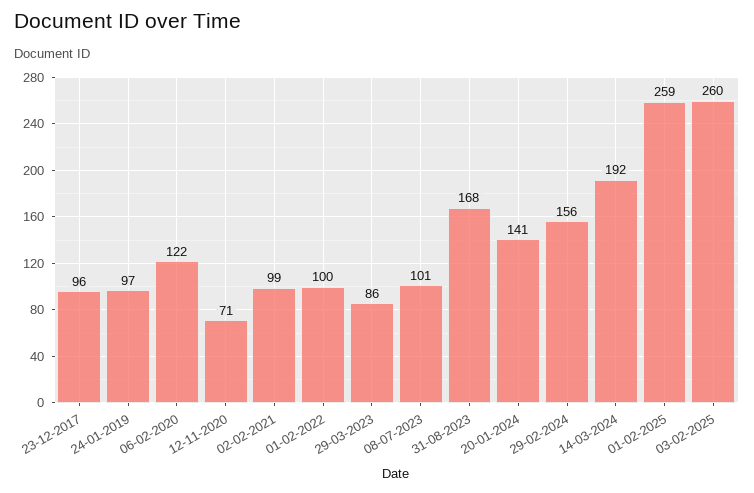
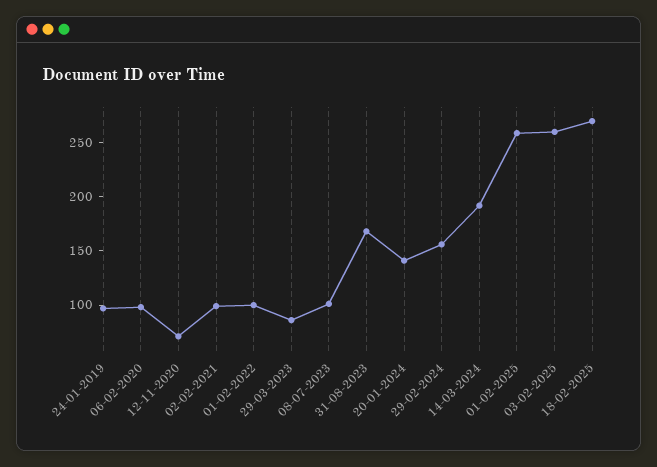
23-12-2017: 96 -> none
06-02-2020: 122 -> 100
18-02-2025: none -> 270

